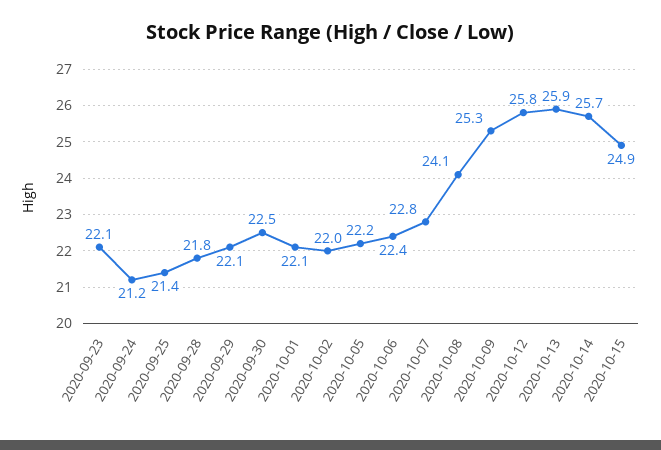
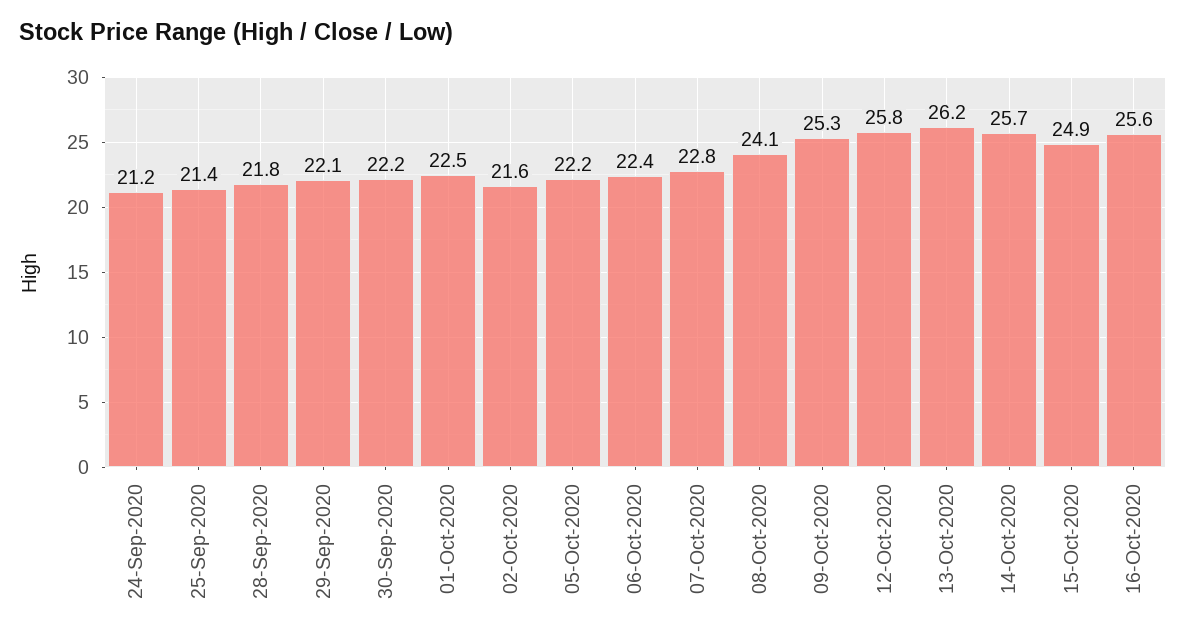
2020-09-23: 22.1 -> none
2020-09-30: 22.5 -> 22.2
2020-10-01: 22.1 -> 22.5
2020-10-02: 22 -> 21.6
2020-10-13: 25.9 -> 26.2
16-Oct-2020: none -> 25.6

